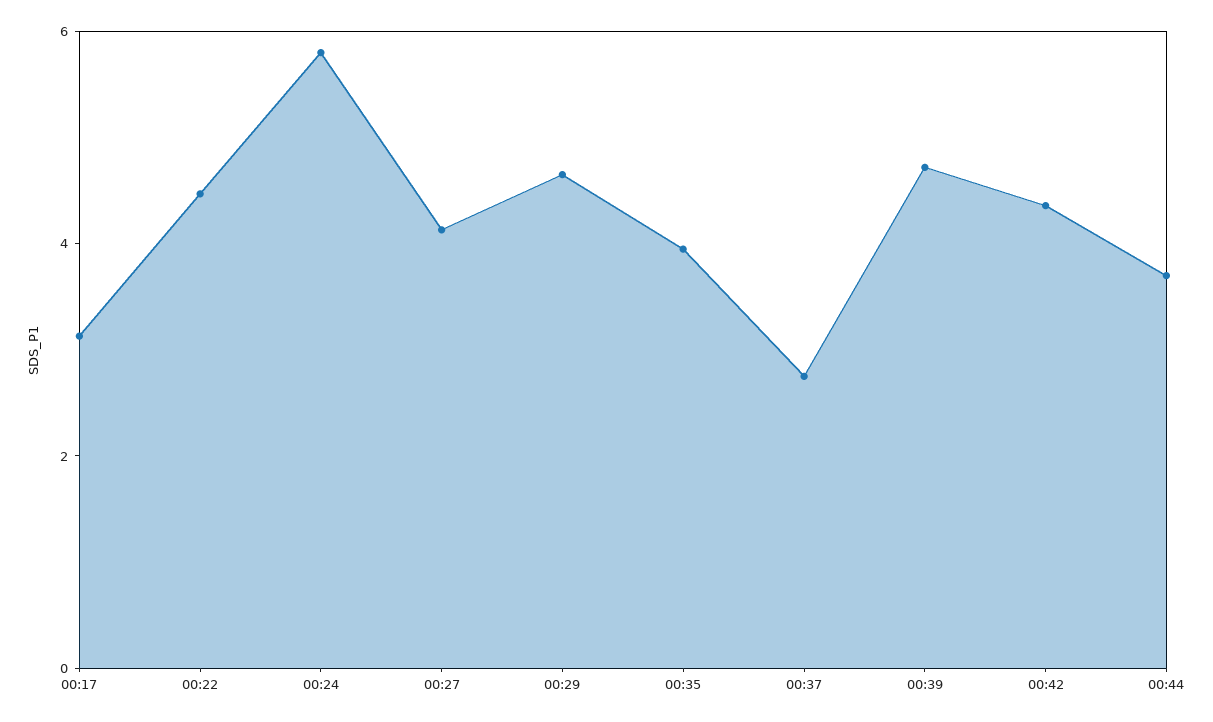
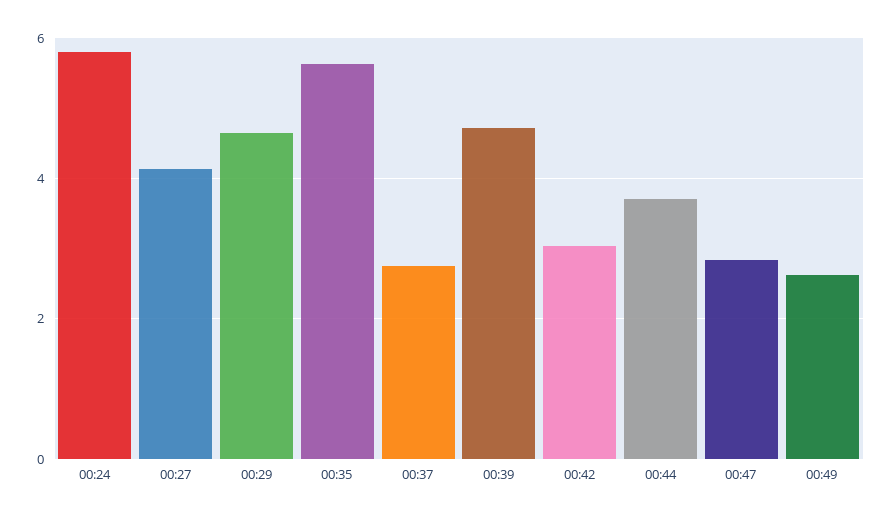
00:17: 3 -> none
00:22: 4.5 -> none
00:35: 4 -> 5.6
00:42: 4.5 -> 3
00:47: none -> 2.8
00:49: none -> 2.6

